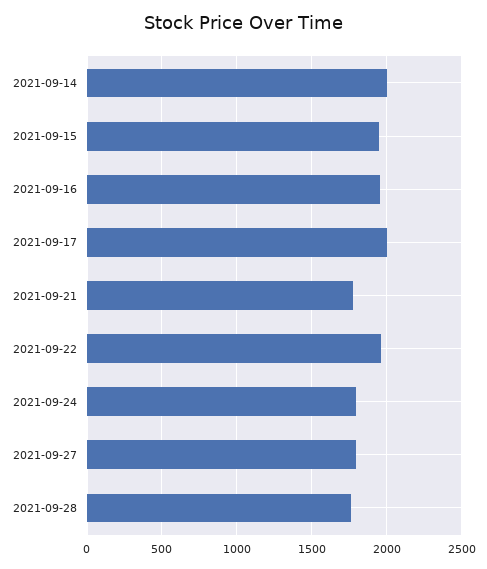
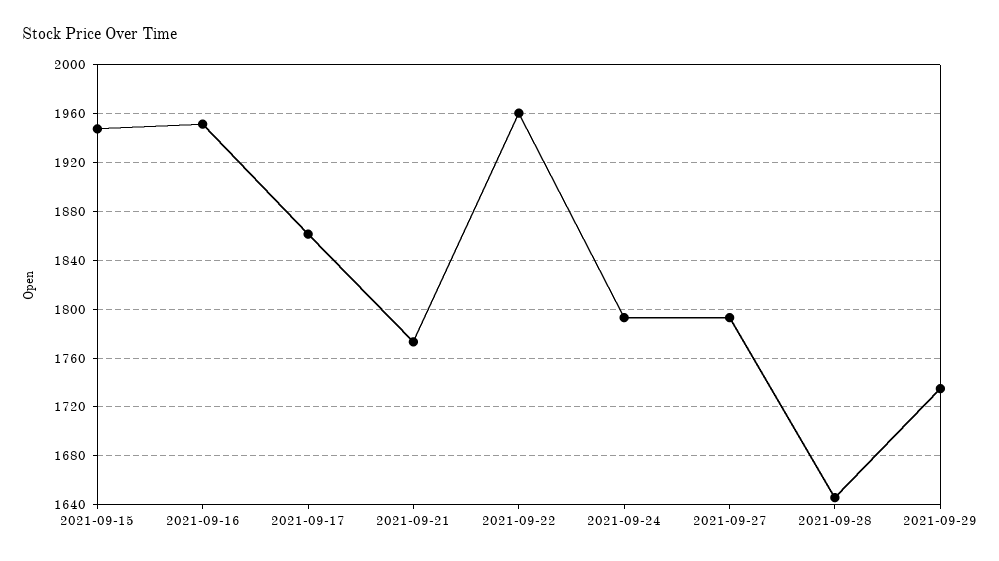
2021-09-14: 2000 -> none
2021-09-17: 2000 -> 1860
2021-09-28: 1750 -> 1645
2021-09-29: none -> 1735

